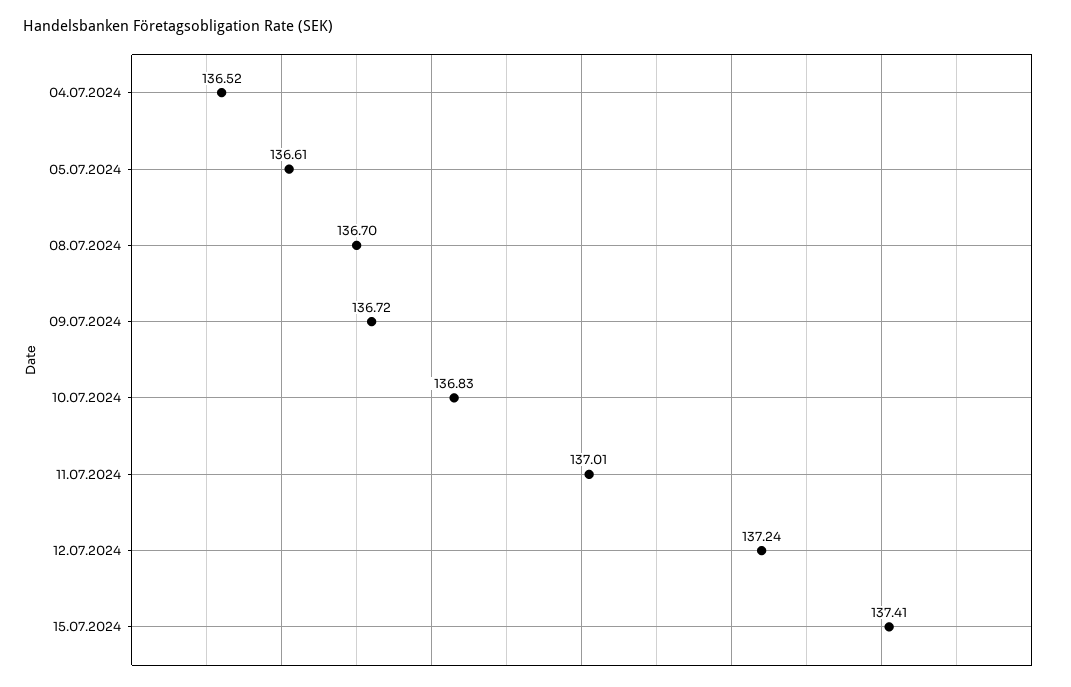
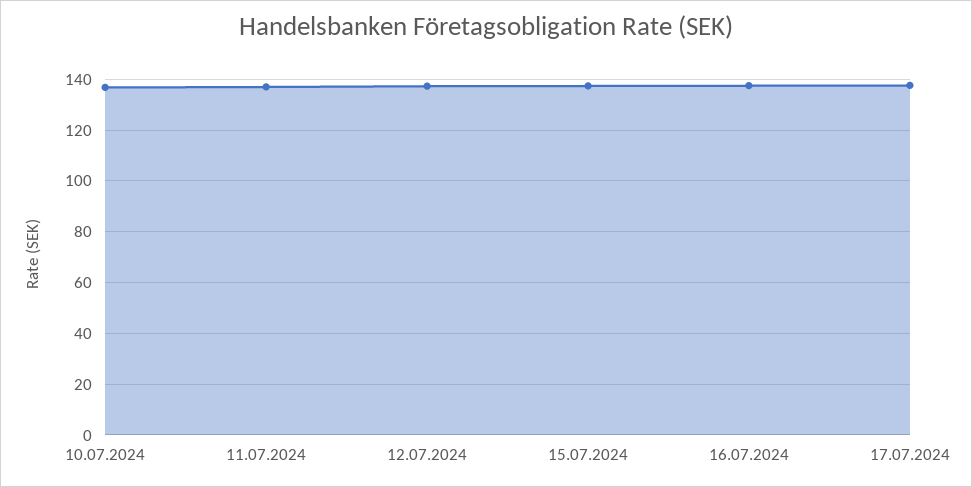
04.07.2024: 136.52 -> none
05.07.2024: 136.61 -> none
08.07.2024: 136.7 -> none
09.07.2024: 136.72 -> none
16.07.2024: none -> 137.5
17.07.2024: none -> 137.5

